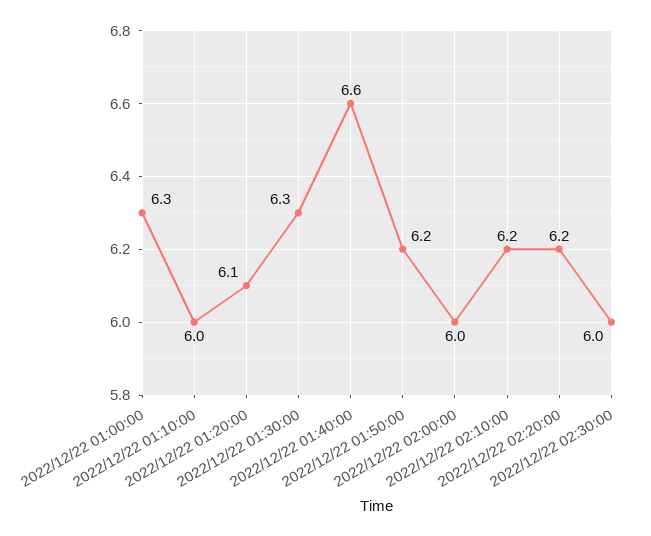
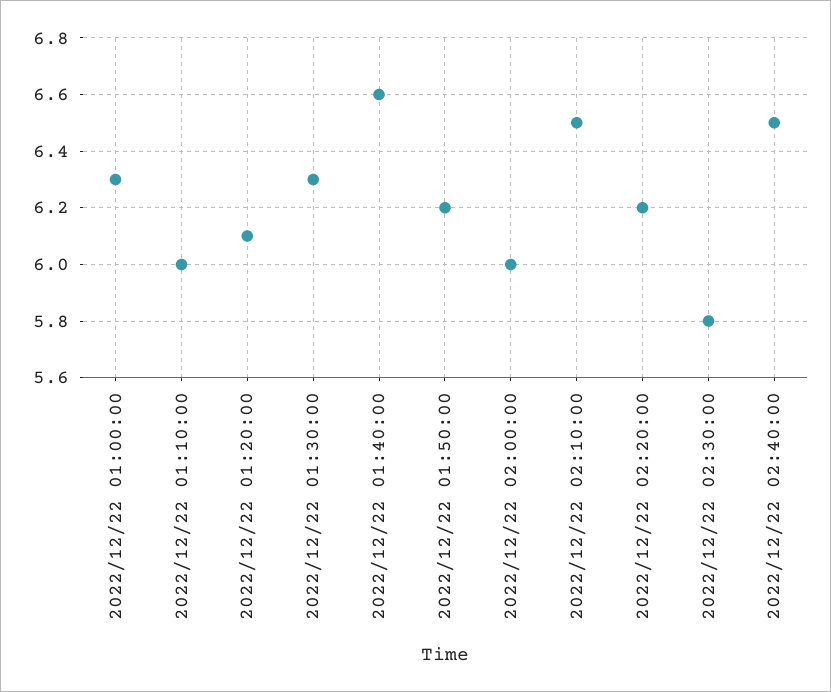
2022/12/22 02:10:00: 6.2 -> 6.5
2022/12/22 02:30:00: 6 -> 5.8
2022/12/22 02:40:00: none -> 6.5

